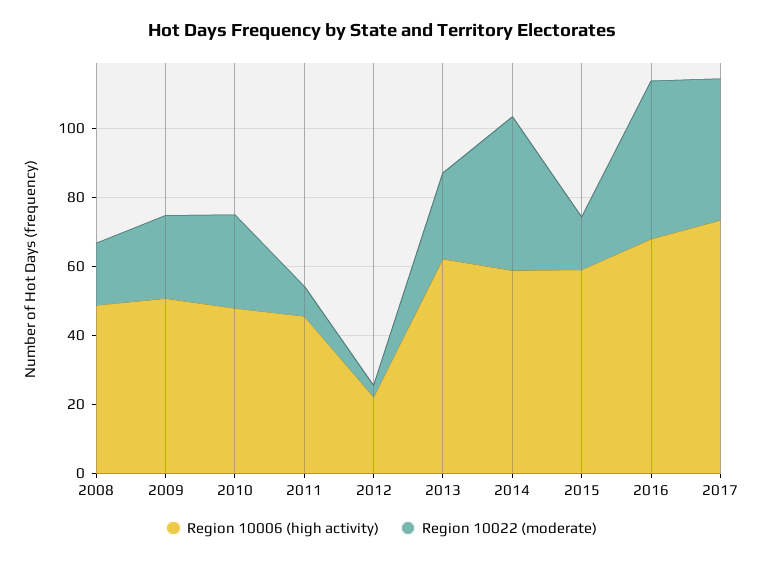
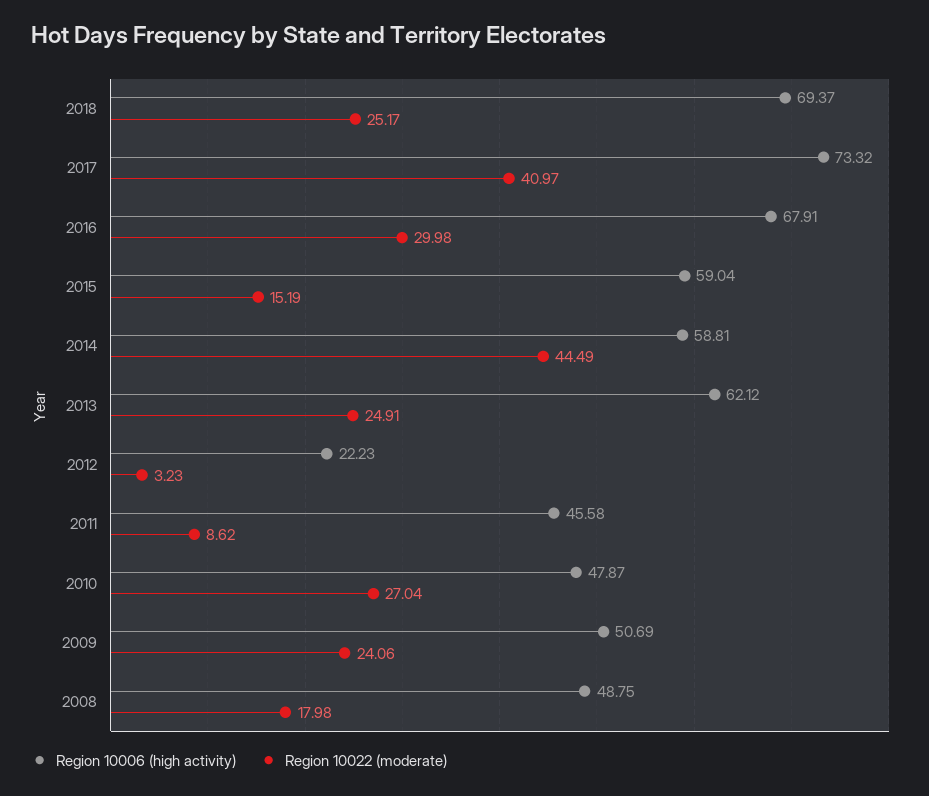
Region 10022 (moderate), 2016: 45 -> 29.98
Region 10006 (high activity), 2018: none -> 69.37
Region 10022 (moderate), 2018: none -> 25.17

